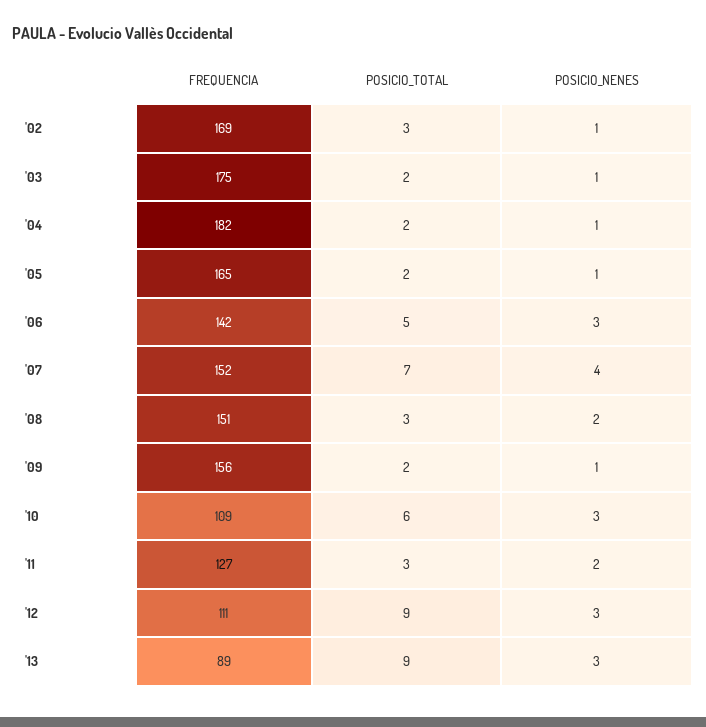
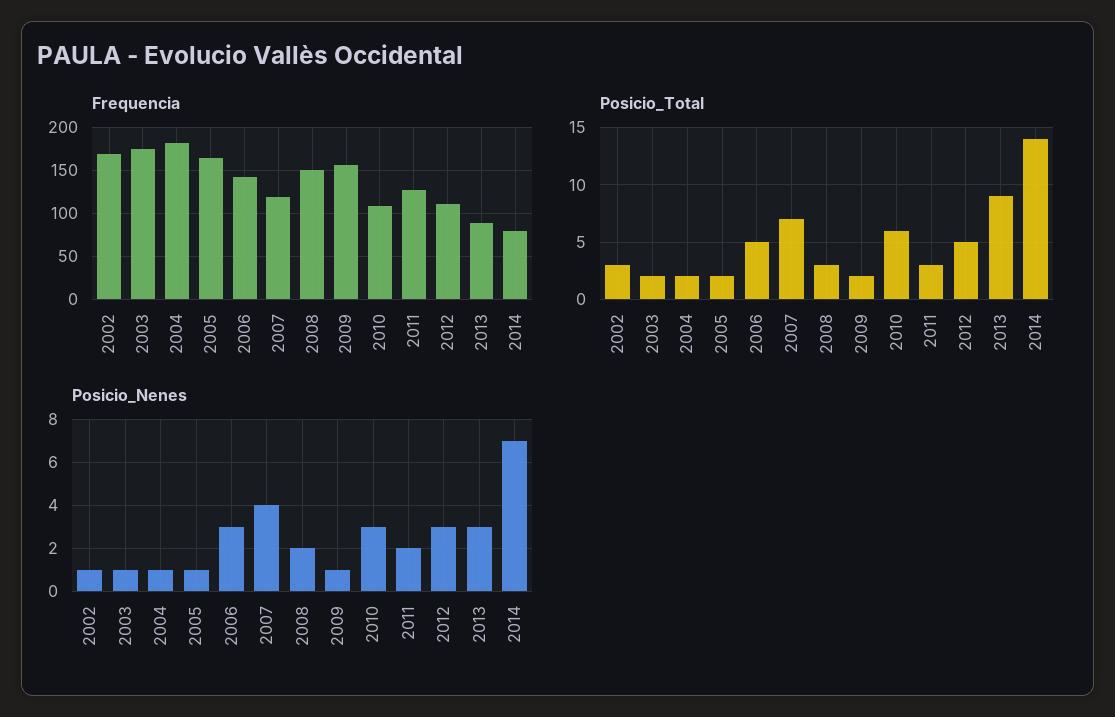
FREQUENCIA, '07: 152 -> 120
POSICIO_TOTAL, '12: 9 -> 5
FREQUENCIA, 2014: none -> 80
POSICIO_TOTAL, 2014: none -> 14
POSICIO_NENES, 2014: none -> 7

